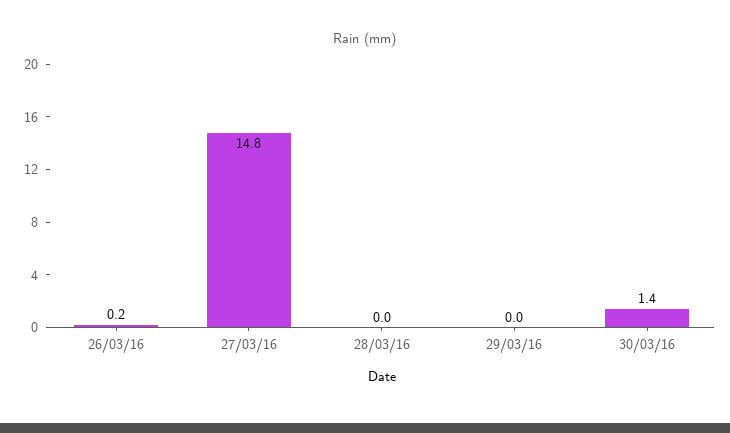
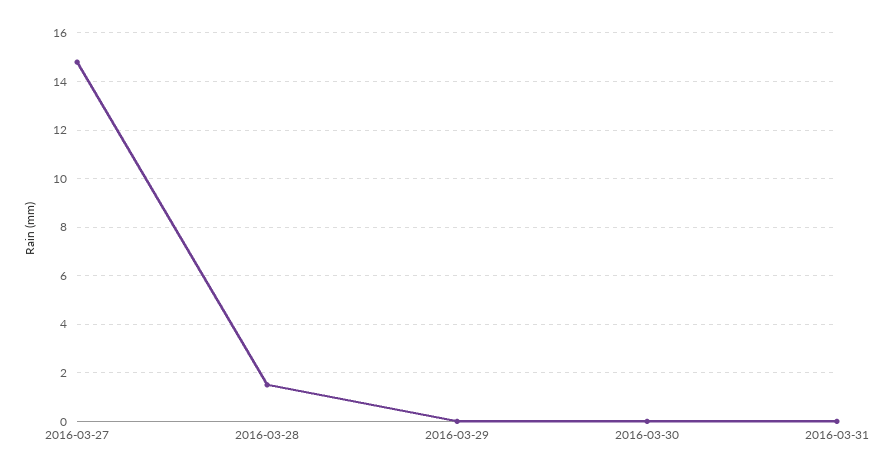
26/03/16: 0.2 -> none
28/03/16: 0 -> 1.5
30/03/16: 1.4 -> 0
2016-03-31: none -> 0

